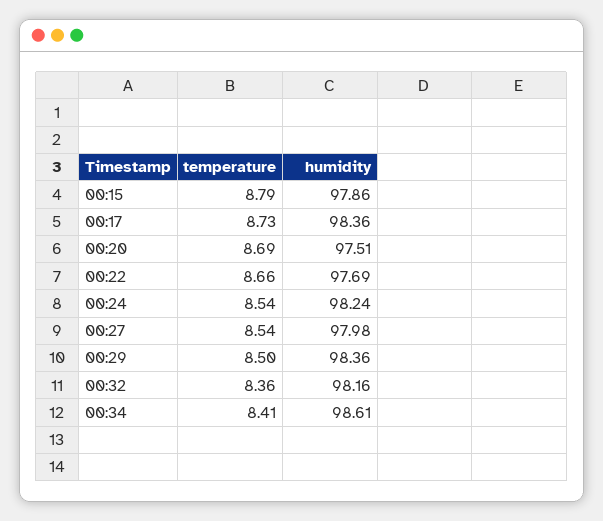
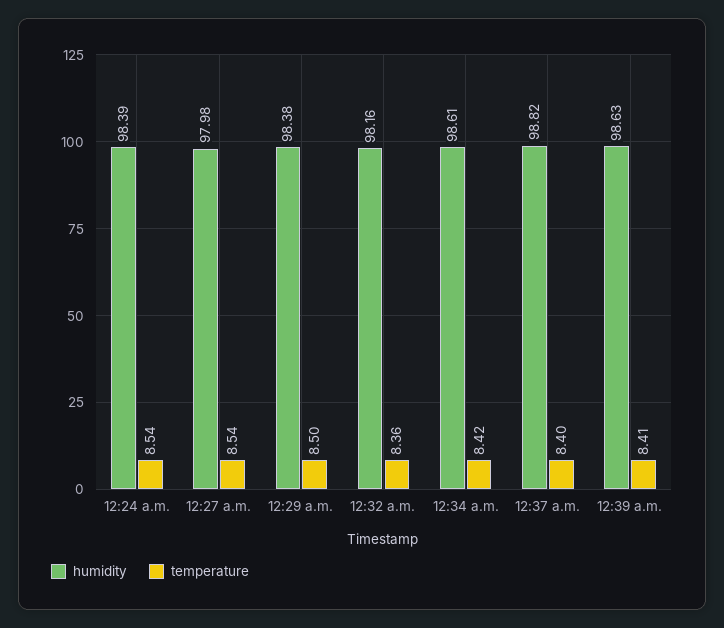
temperature, 00:15: 8.79 -> none
humidity, 00:15: 97.86 -> none
temperature, 00:17: 8.73 -> none
humidity, 00:17: 98.36 -> none
temperature, 00:20: 8.69 -> none
humidity, 00:20: 97.51 -> none
temperature, 00:22: 8.66 -> none
humidity, 00:22: 97.69 -> none
humidity, 00:24: 98.24 -> 98.39
humidity, 00:29: 98.36 -> 98.38
temperature, 00:34: 8.41 -> 8.42
humidity, 12:37 a.m.: none -> 98.82
temperature, 12:37 a.m.: none -> 8.4
humidity, 12:39 a.m.: none -> 98.63
temperature, 12:39 a.m.: none -> 8.41

